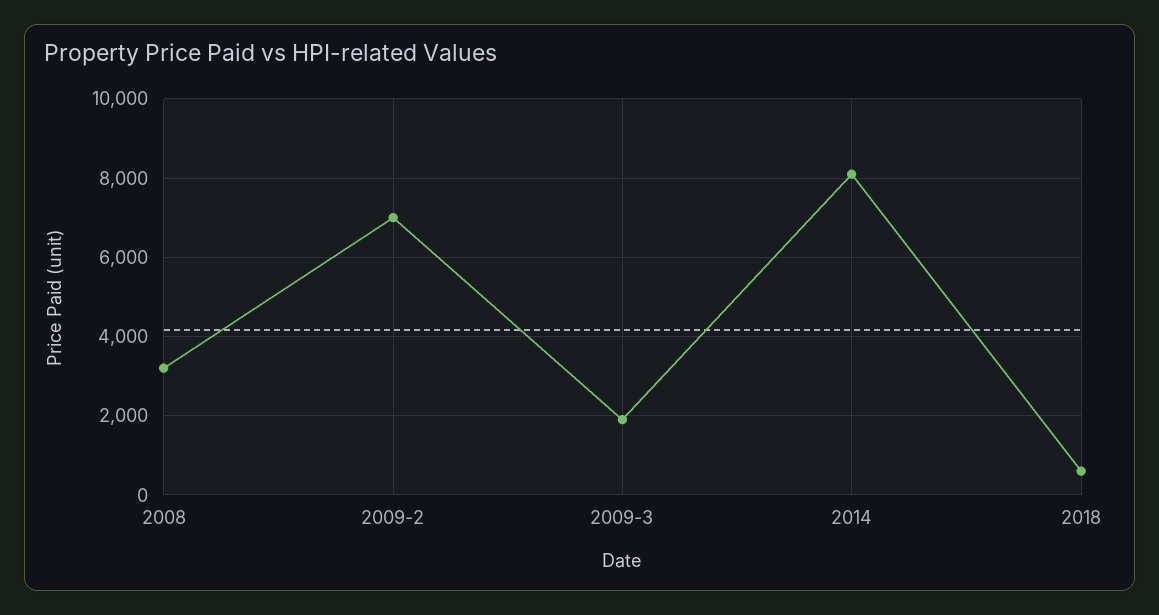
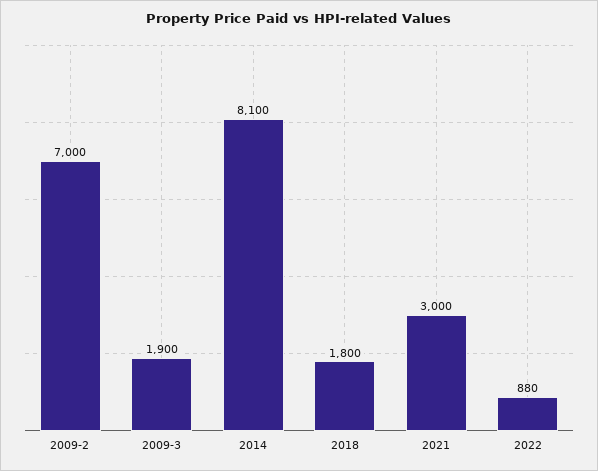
2008: 3200 -> none
2018: 600 -> 1800
2021: none -> 3000
2022: none -> 880

